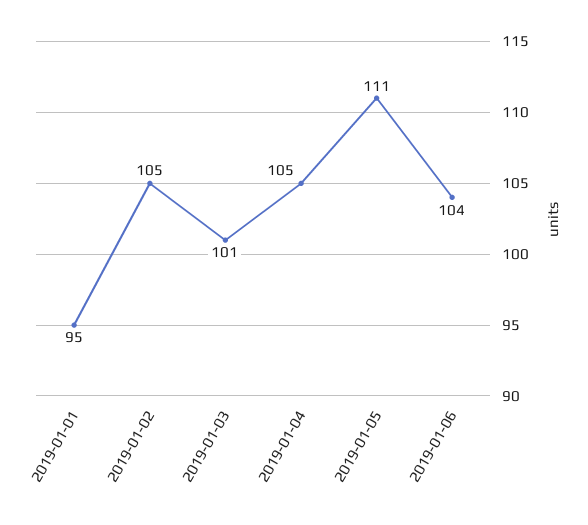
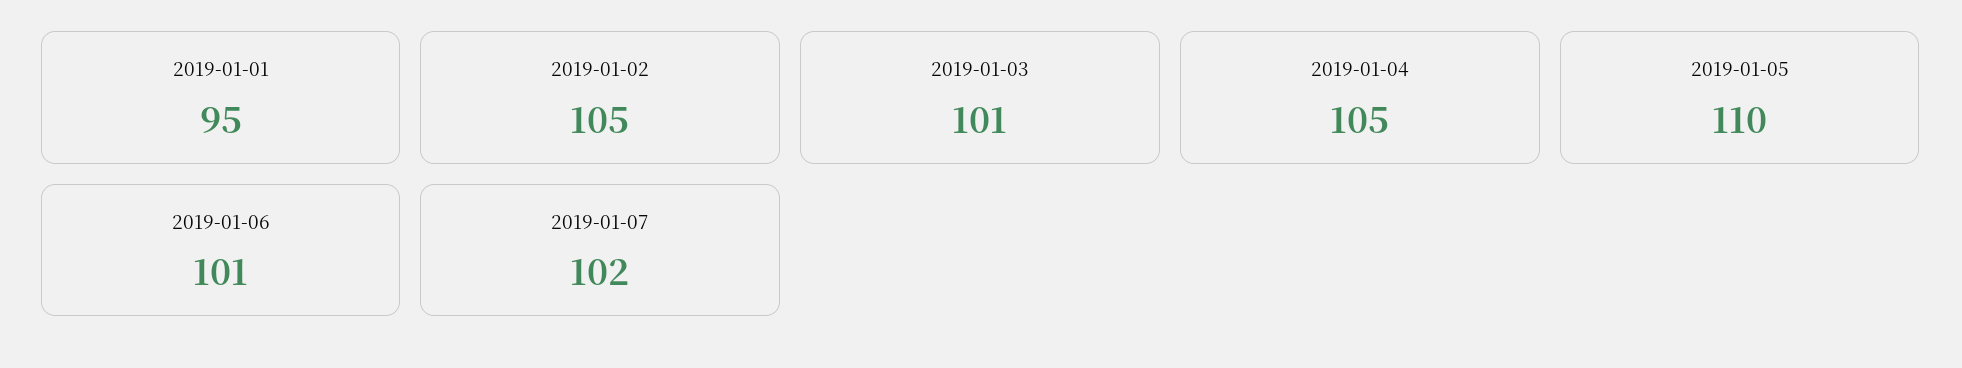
2019-01-05: 111 -> 110
2019-01-06: 104 -> 101
2019-01-07: none -> 102

